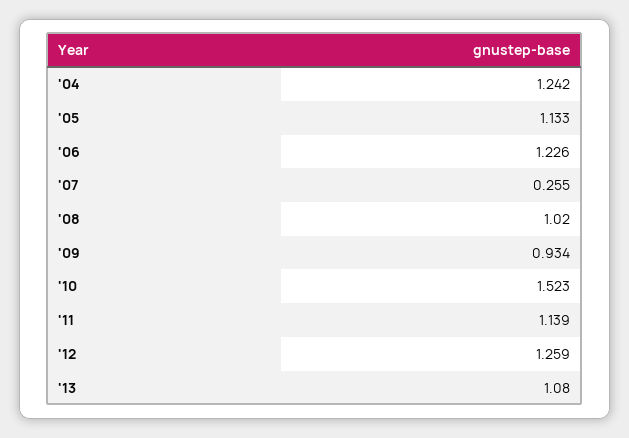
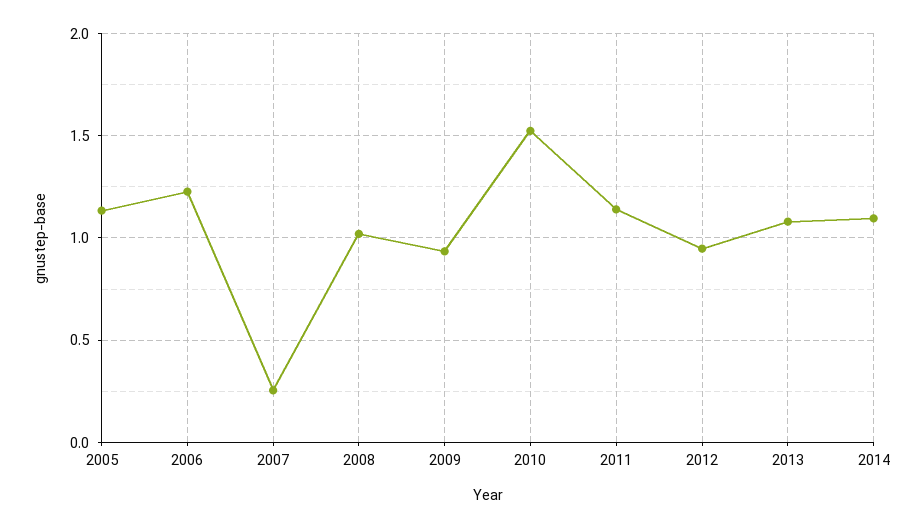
'04: 1.242 -> none
'12: 1.259 -> 0.95
2014: none -> 1.1

